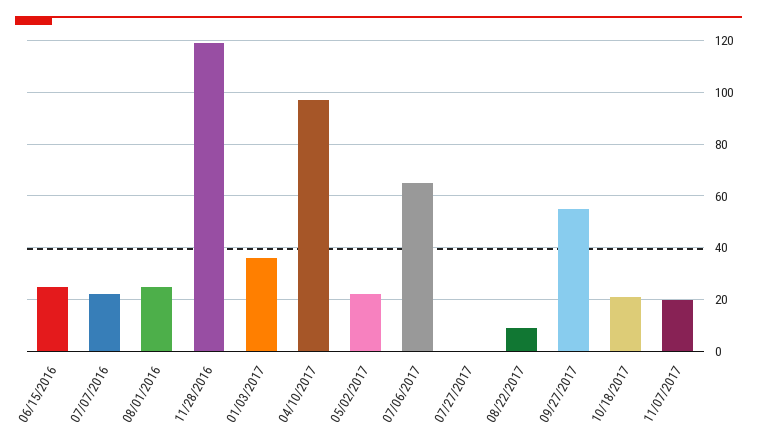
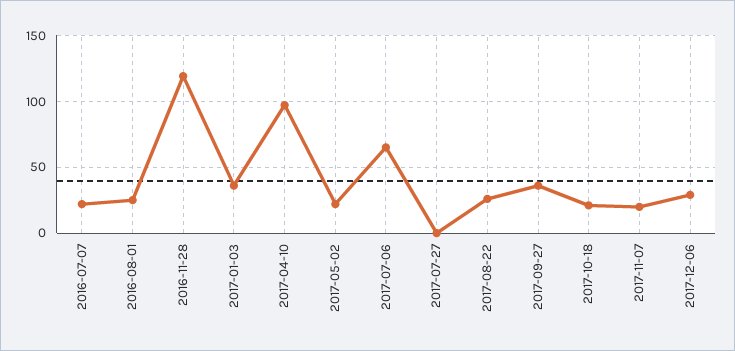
06/15/2016: 25 -> none
08/22/2017: 10 -> 25
09/27/2017: 55 -> 35
2017-12-06: none -> 30

